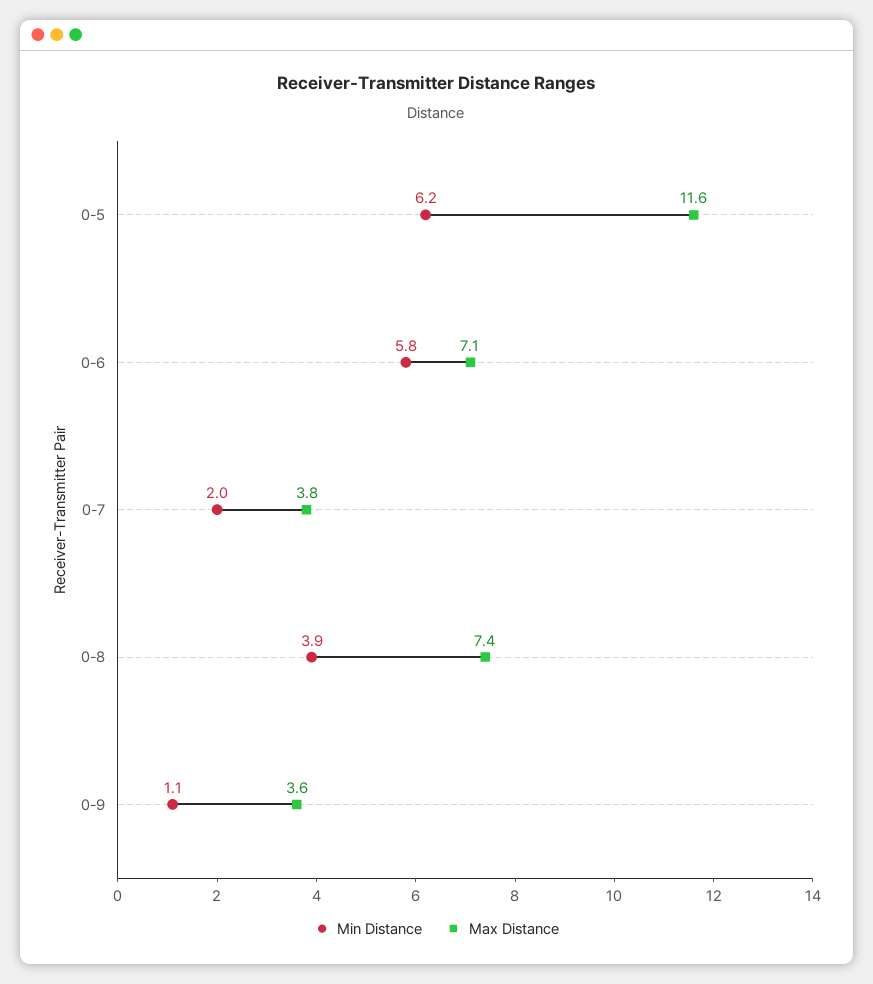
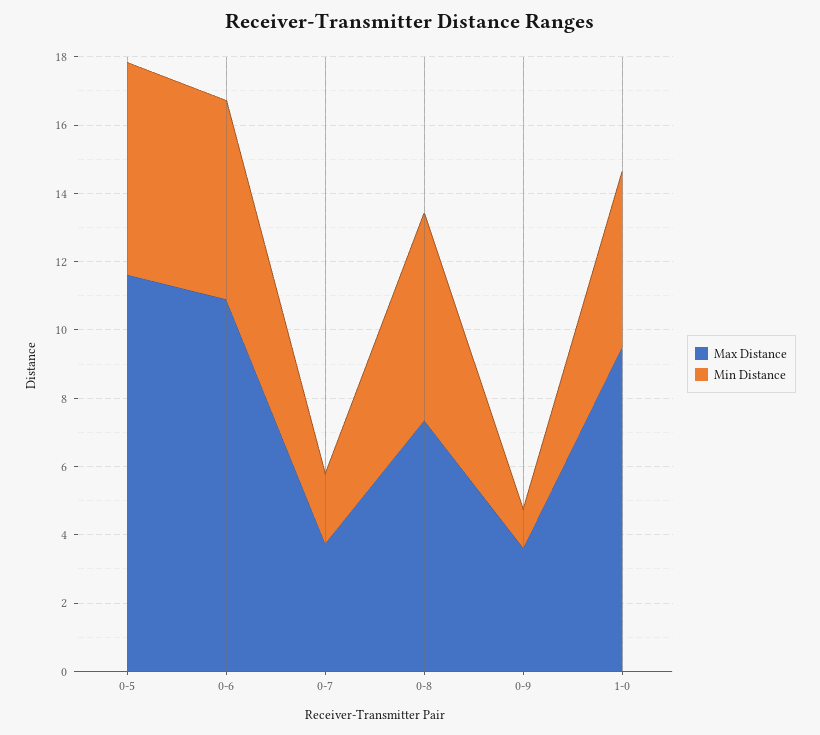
Max Distance, 0-6: 7.1 -> 11
Min Distance, 0-8: 3.9 -> 6
Max Distance, 1-0: none -> 9.5
Min Distance, 1-0: none -> 5

